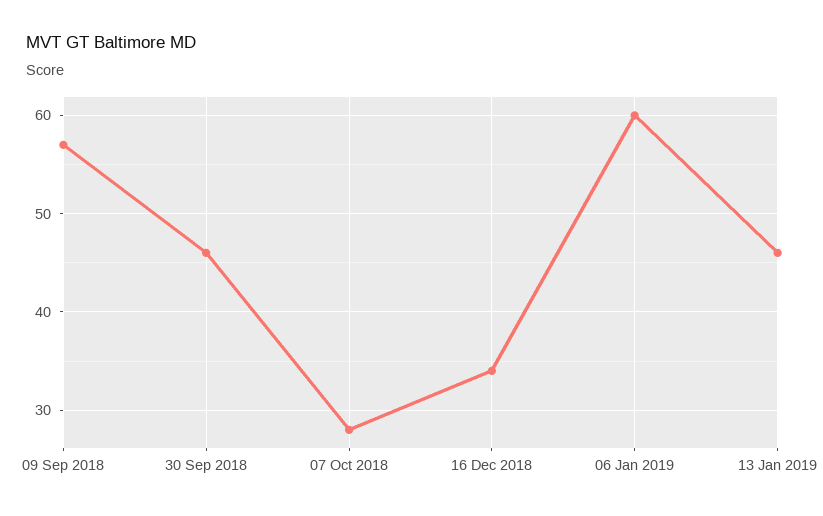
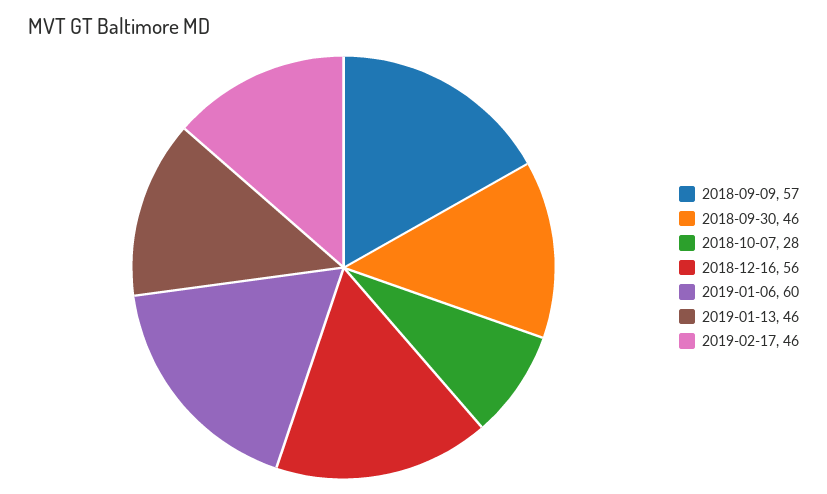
16 Dec 2018: 34 -> 56
2019-02-17: none -> 46

